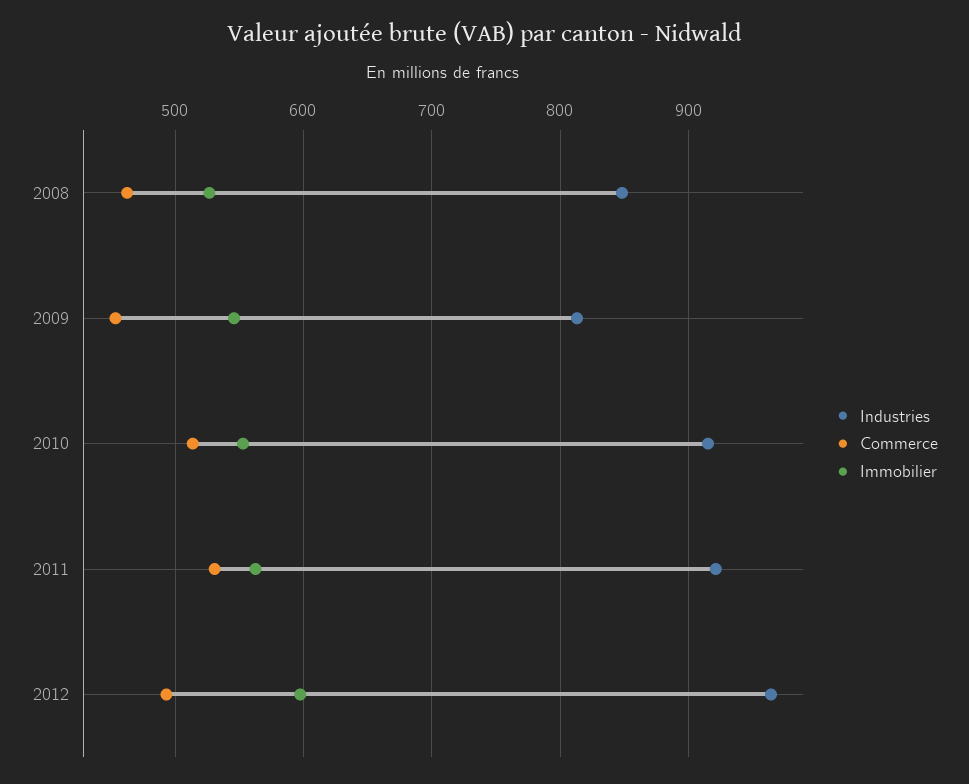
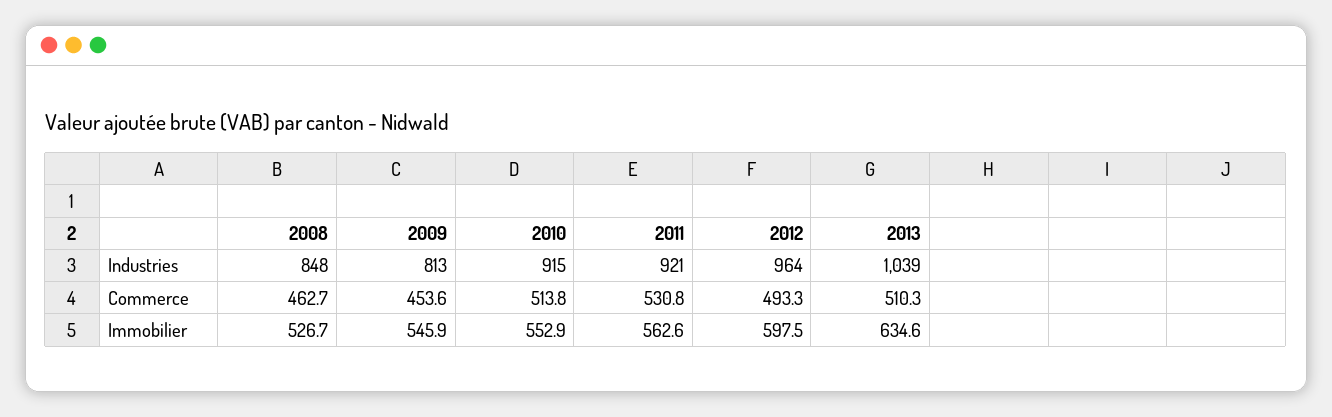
Industries, 2013: none -> 1039
Commerce, 2013: none -> 510.3
Immobilier, 2013: none -> 634.6

